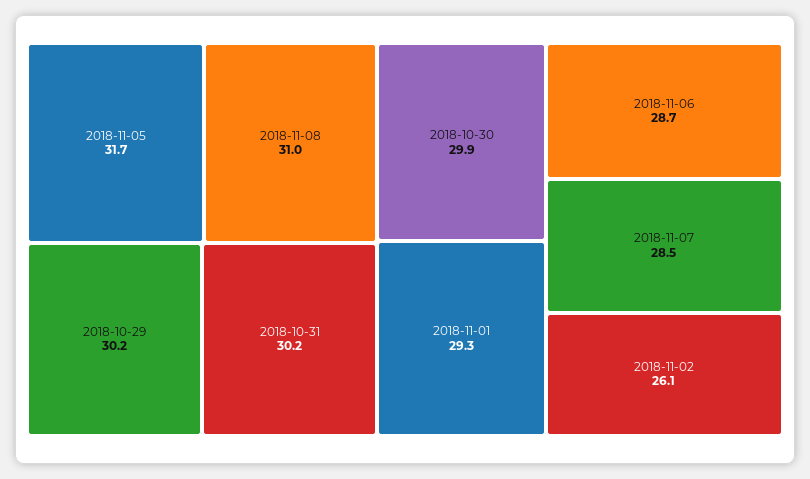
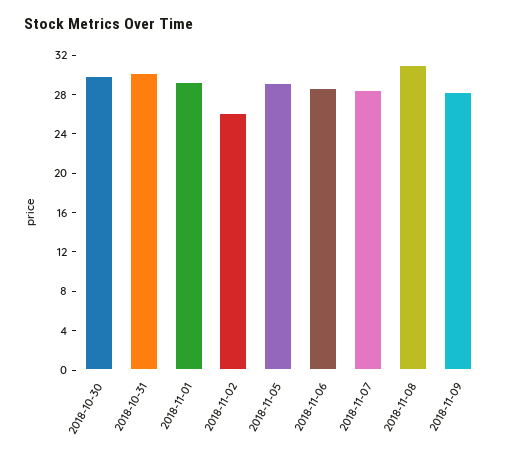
2018-11-05: 31.7 -> 29
2018-10-29: 30.2 -> none
2018-11-09: none -> 28

